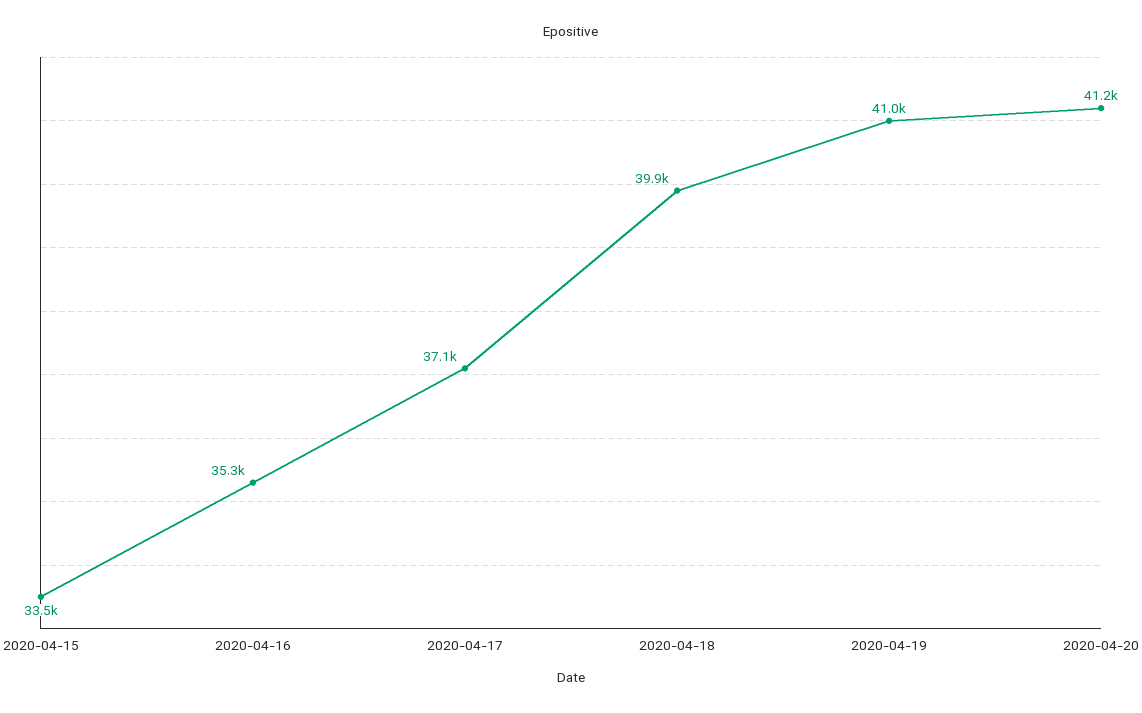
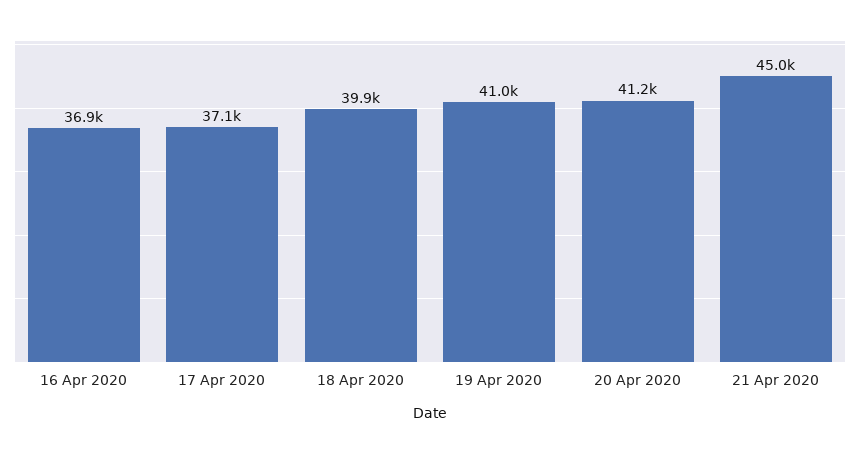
2020-04-15: 33500 -> none
2020-04-16: 35300 -> 36900
21 Apr 2020: none -> 45000

